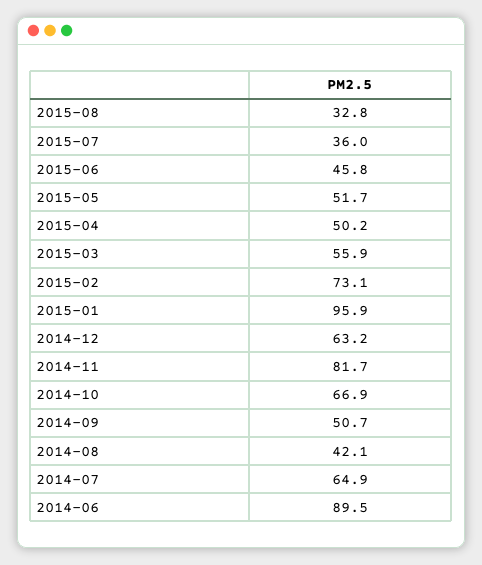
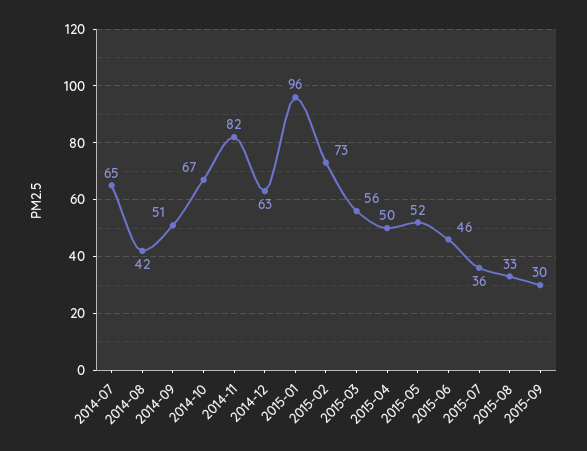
2014-06: 89.5 -> none
2015-09: none -> 30

